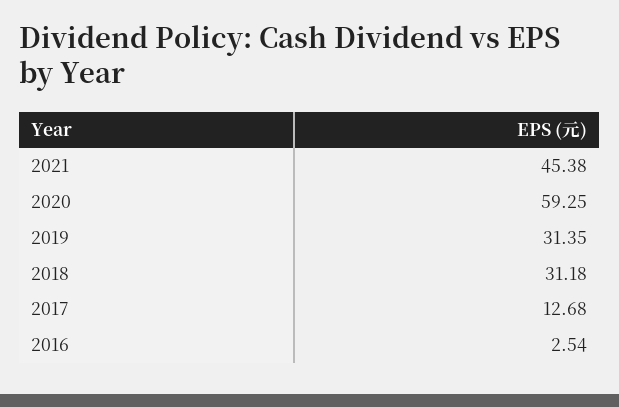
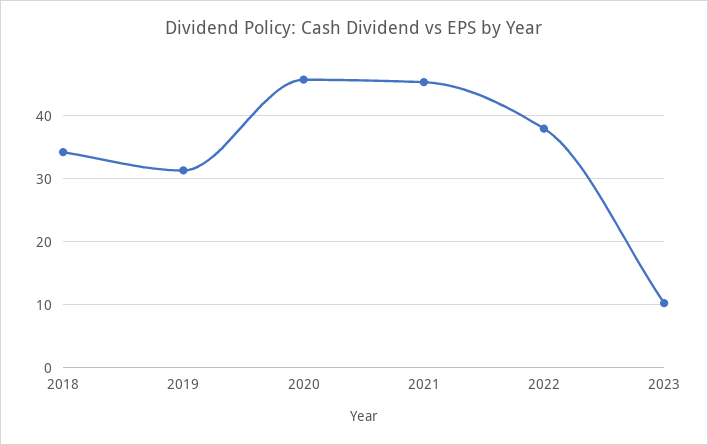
2020: 59.25 -> 46
2018: 31.18 -> 34
2017: 12.68 -> none
2016: 2.54 -> none
2022: none -> 38
2023: none -> 10

